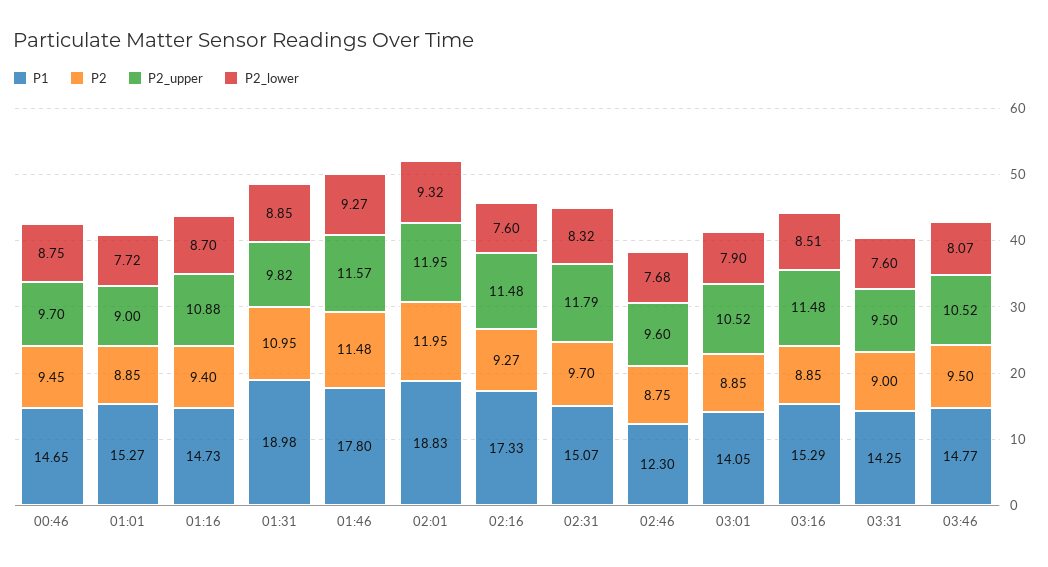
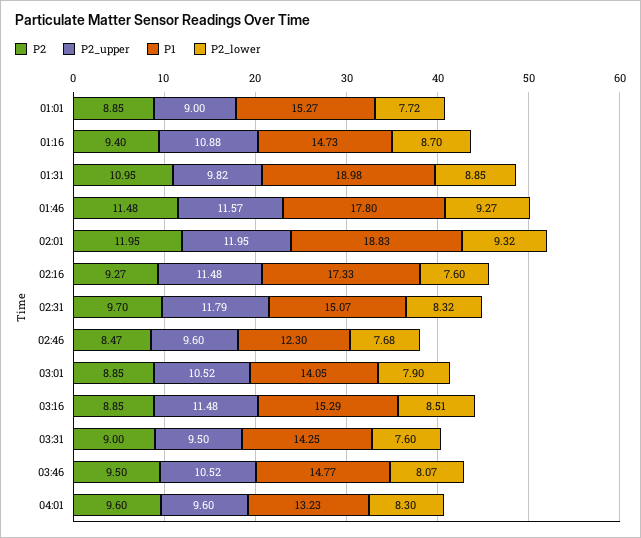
P1, 00:46: 14.65 -> none
P2, 00:46: 9.45 -> none
P2_upper, 00:46: 9.7 -> none
P2_lower, 00:46: 8.75 -> none
P2, 02:46: 8.75 -> 8.47
P2, 04:01: none -> 9.6
P2_upper, 04:01: none -> 9.6
P1, 04:01: none -> 13.23
P2_lower, 04:01: none -> 8.3

